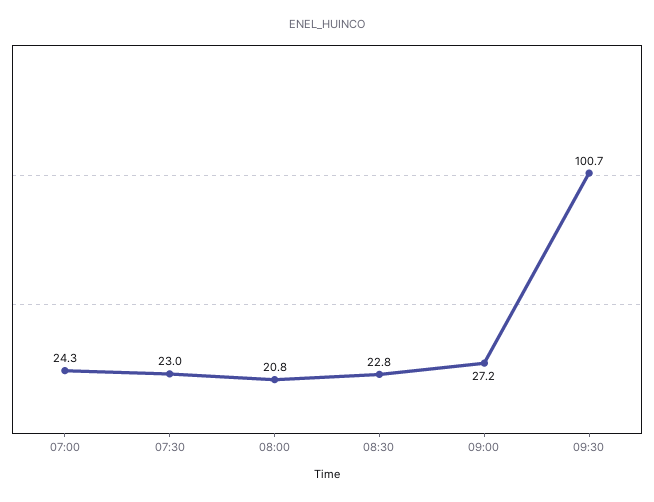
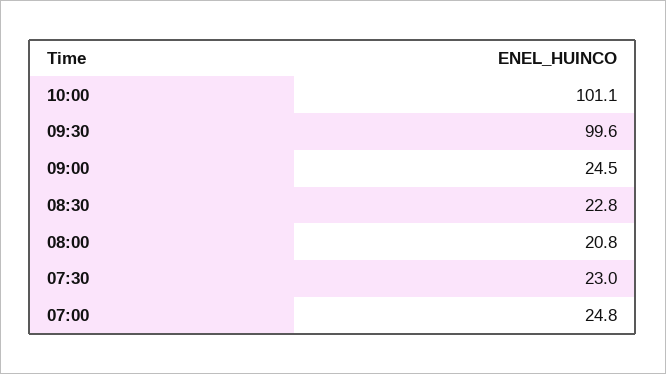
07:00: 24.3 -> 24.8
09:00: 27.2 -> 24.5
09:30: 100.7 -> 99.6
10:00: none -> 101.1

